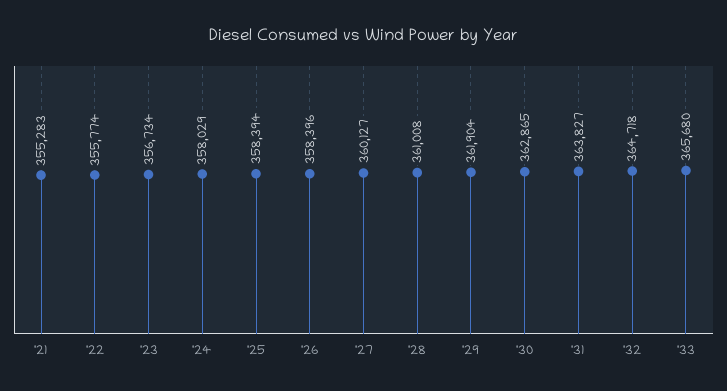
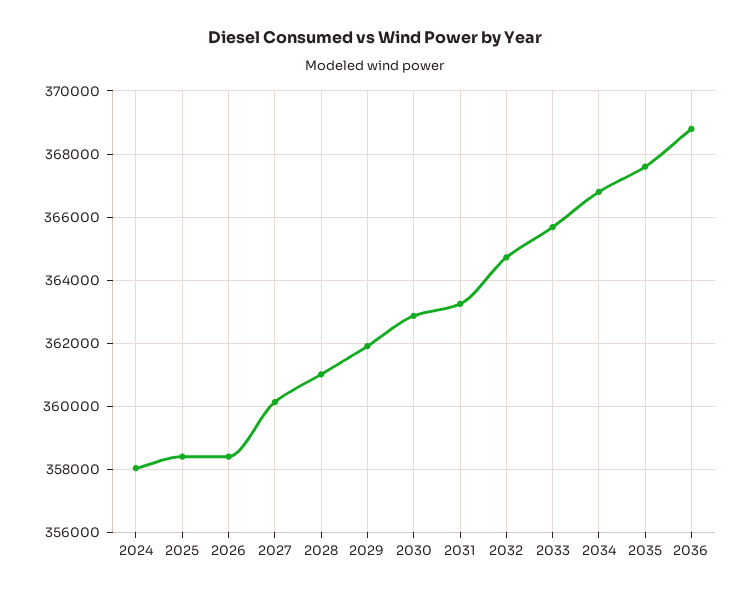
'21: 355283 -> none
'22: 355774 -> none
'23: 356734 -> none
'31: 363827 -> 363200
2034: none -> 366800
2035: none -> 367600
2036: none -> 368800

